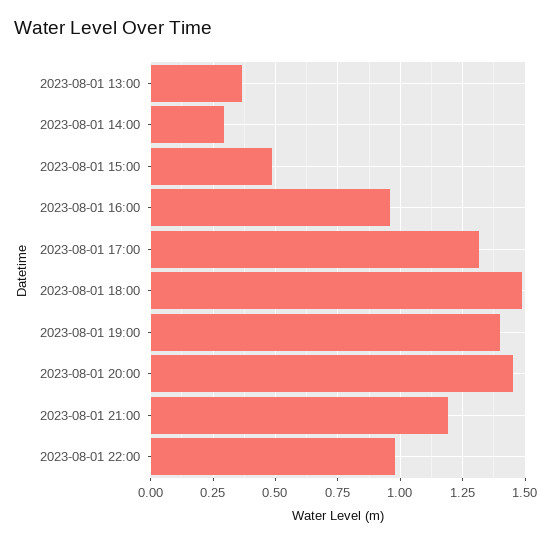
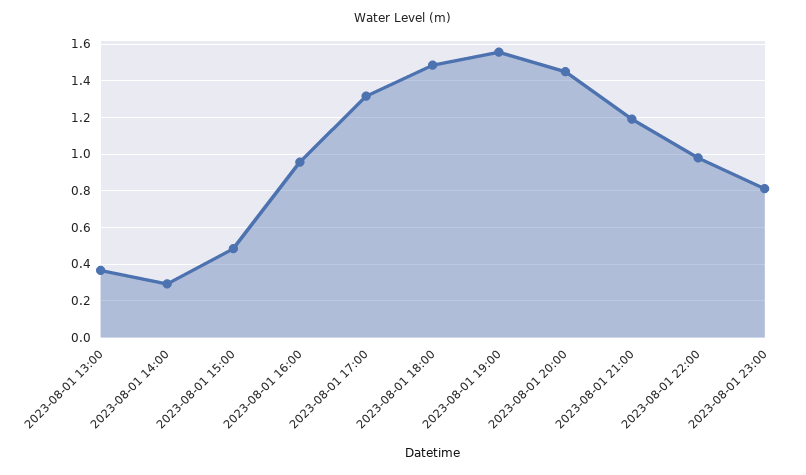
2023-08-01 19:00: 1.4 -> 1.55
2023-08-01 23:00: none -> 0.8

